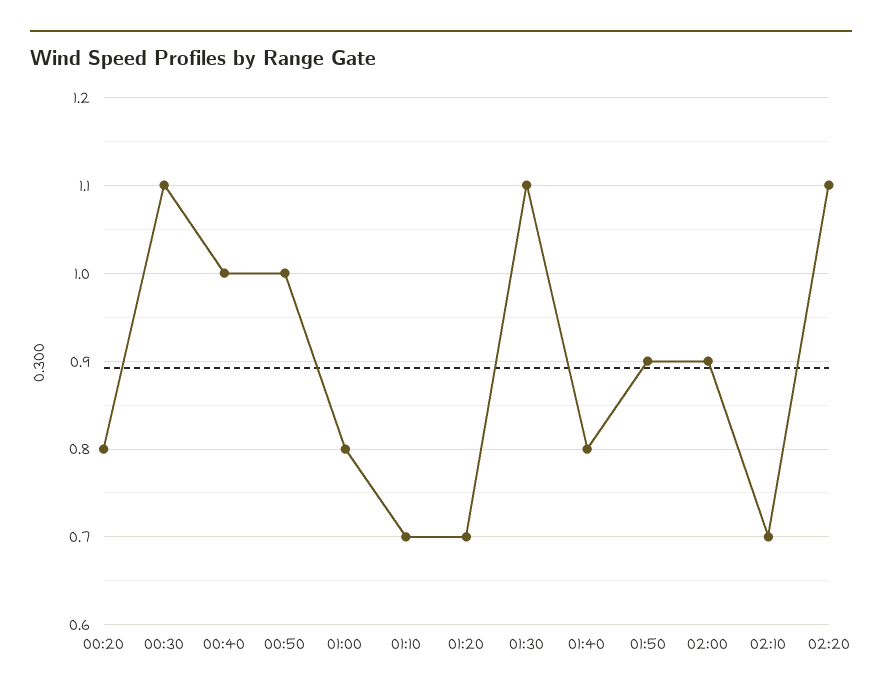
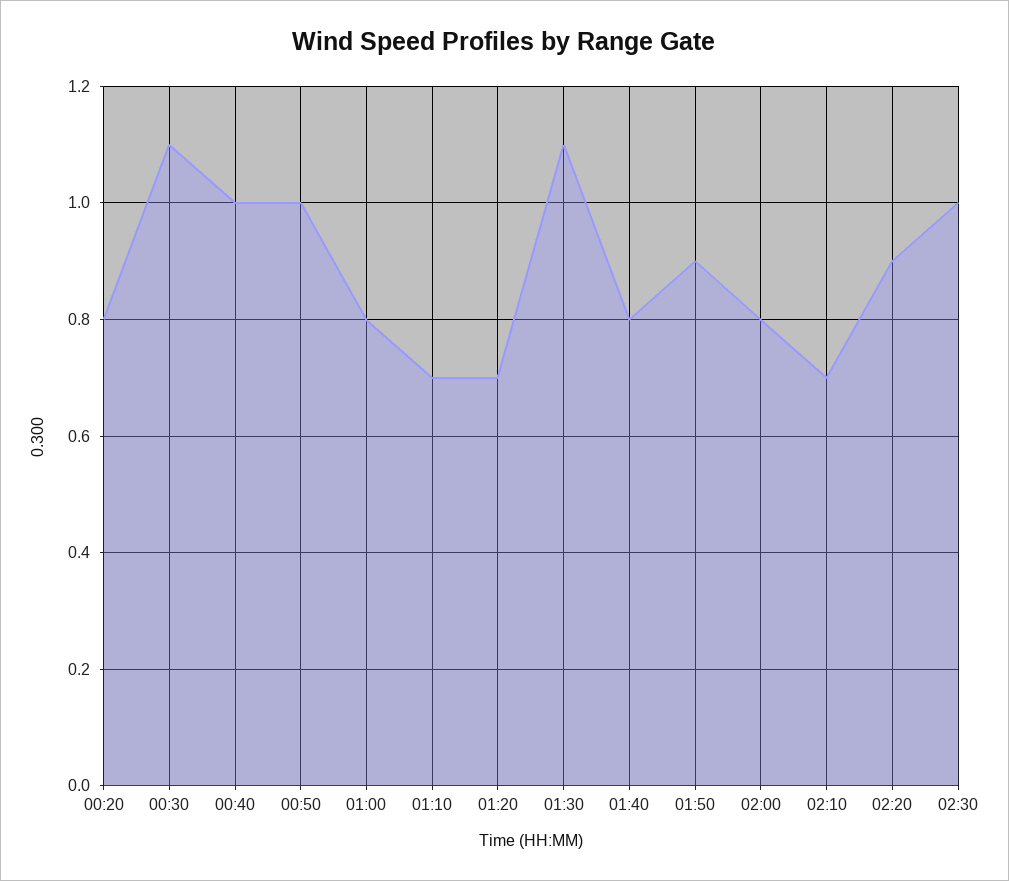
02:00: 0.9 -> 0.8
02:20: 1.1 -> 0.9
02:30: none -> 1

